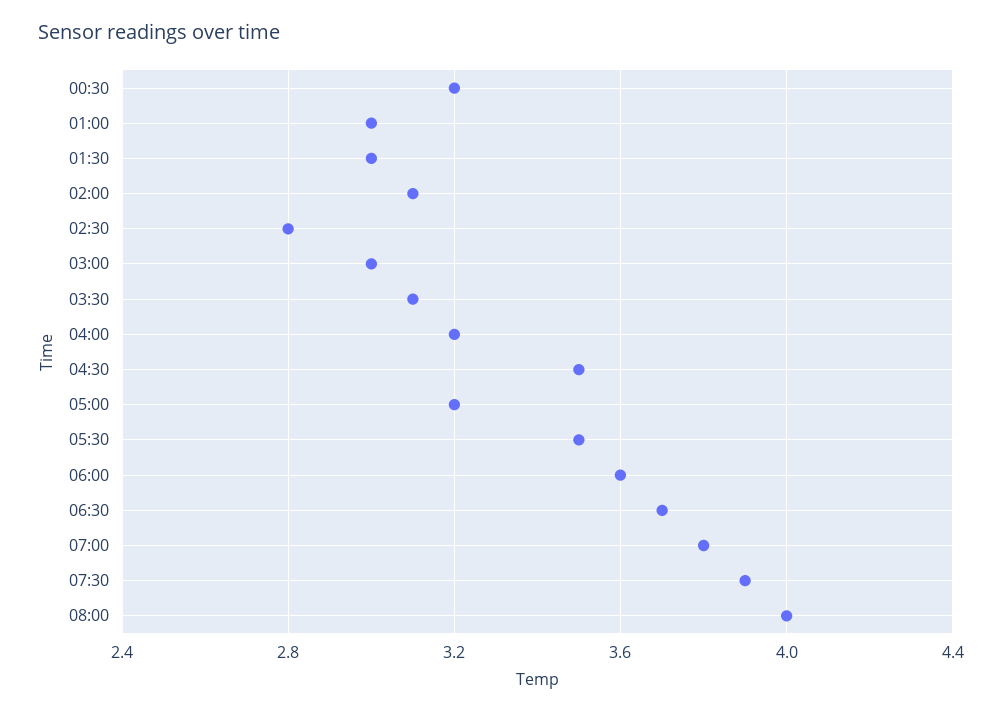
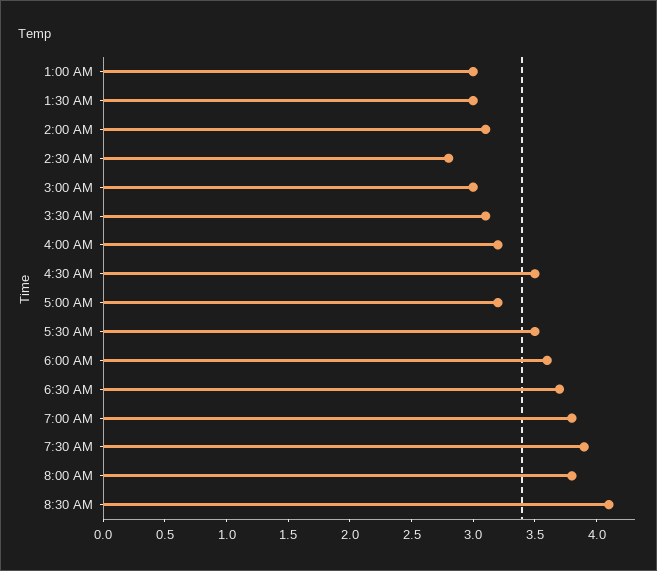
00:30: 3.2 -> none
08:00: 4 -> 3.8
8:30 AM: none -> 4.1

